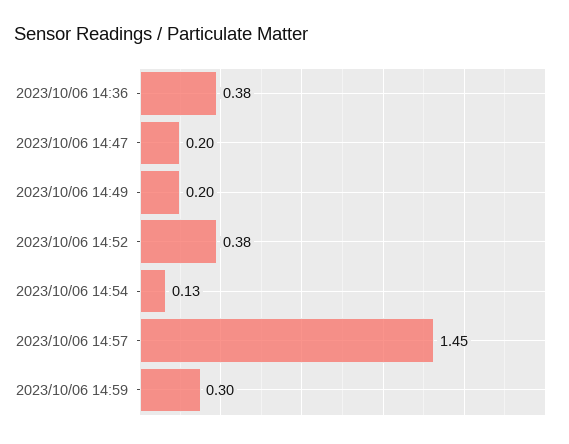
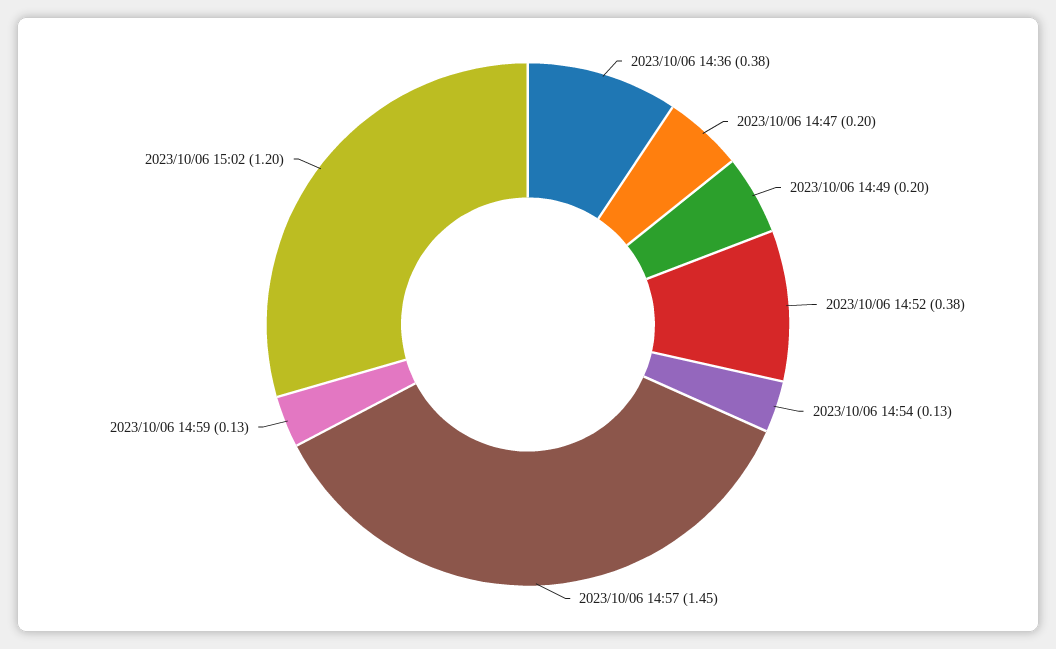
2023/10/06 14:59: 0.3 -> 0.13
2023/10/06 15:02: none -> 1.2

